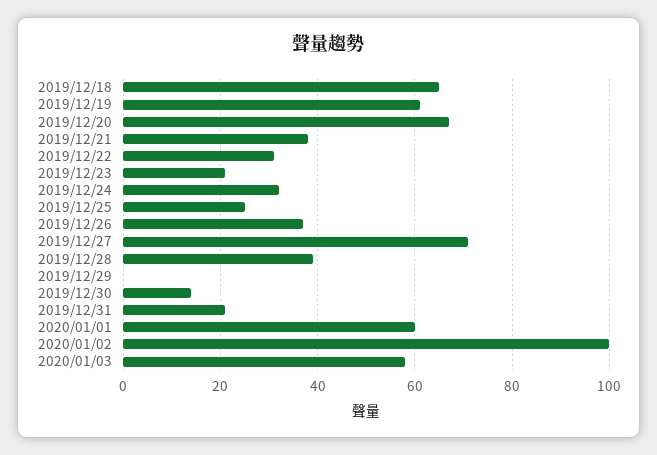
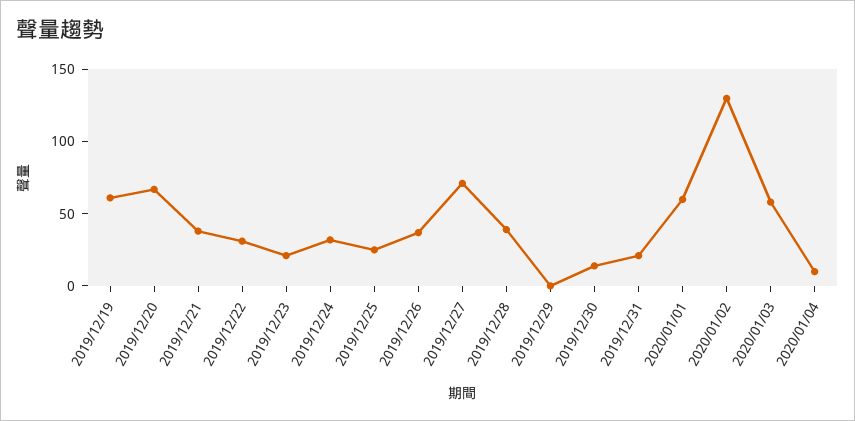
2019/12/18: 65 -> none
2020/01/02: 100 -> 130
2020/01/04: none -> 10

